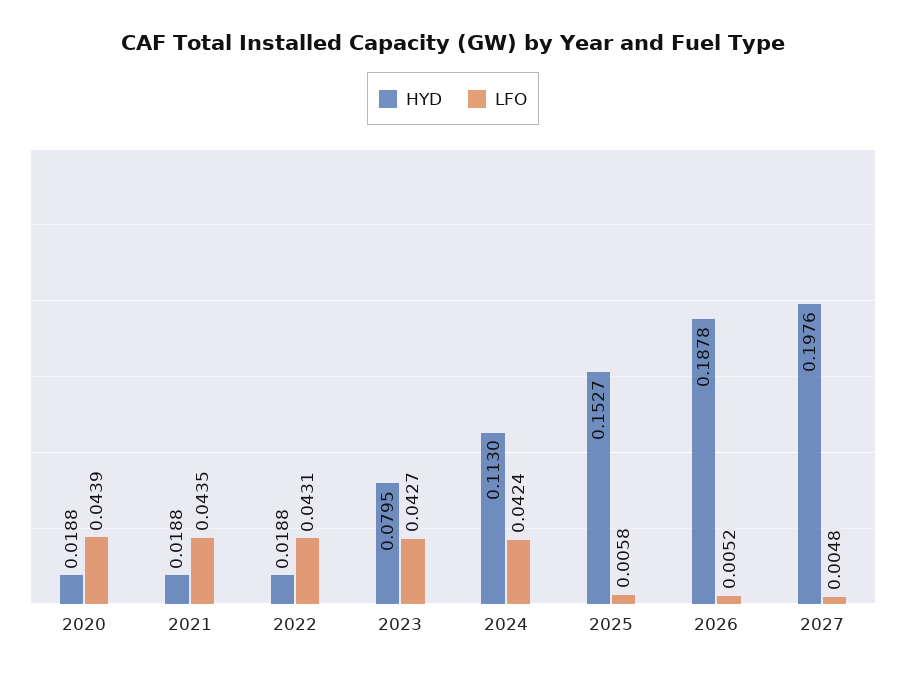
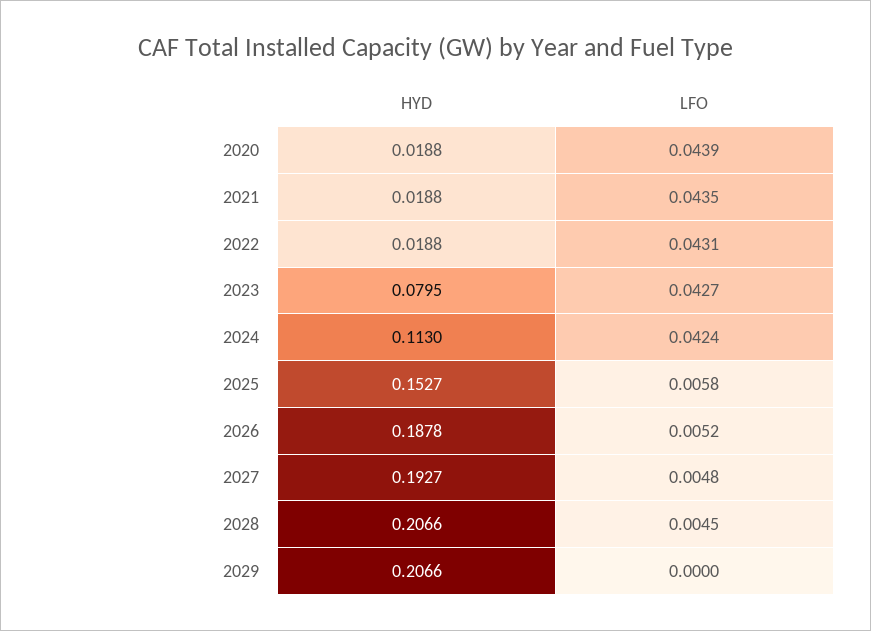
HYD, 2027: 0.1976 -> 0.1927
HYD, 2028: none -> 0.2066
LFO, 2028: none -> 0.0045
HYD, 2029: none -> 0.2066
LFO, 2029: none -> 0

